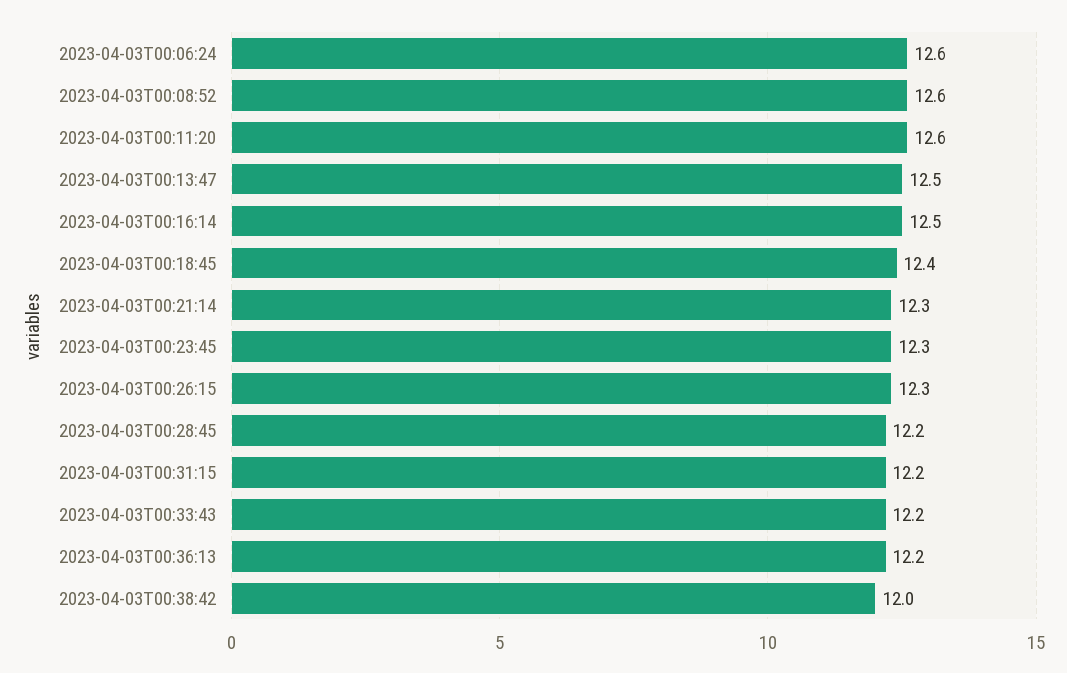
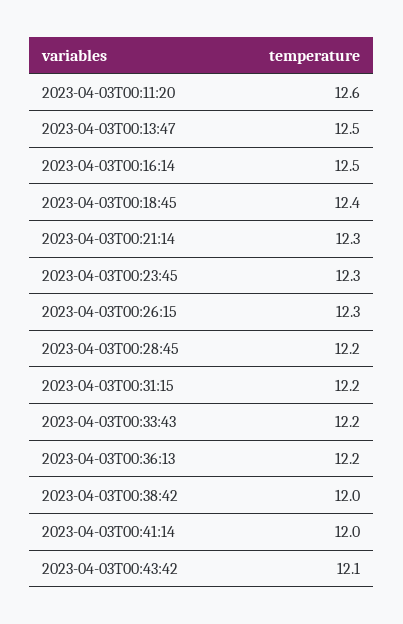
2023-04-03T00:06:24: 12.6 -> none
2023-04-03T00:08:52: 12.6 -> none
2023-04-03T00:41:14: none -> 12
2023-04-03T00:43:42: none -> 12.1

